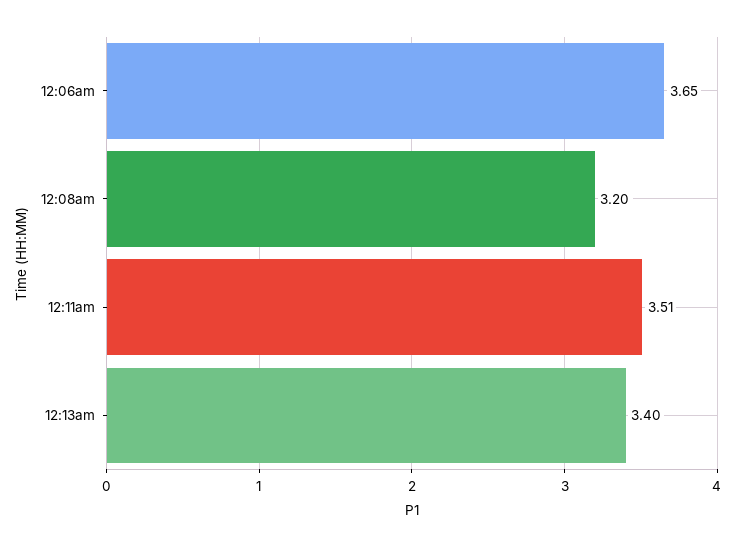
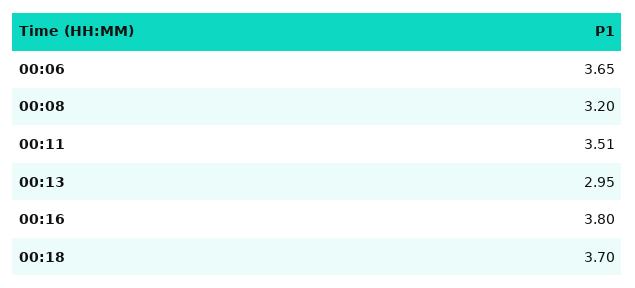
12:13am: 3.4 -> 2.95
00:16: none -> 3.8
00:18: none -> 3.7

